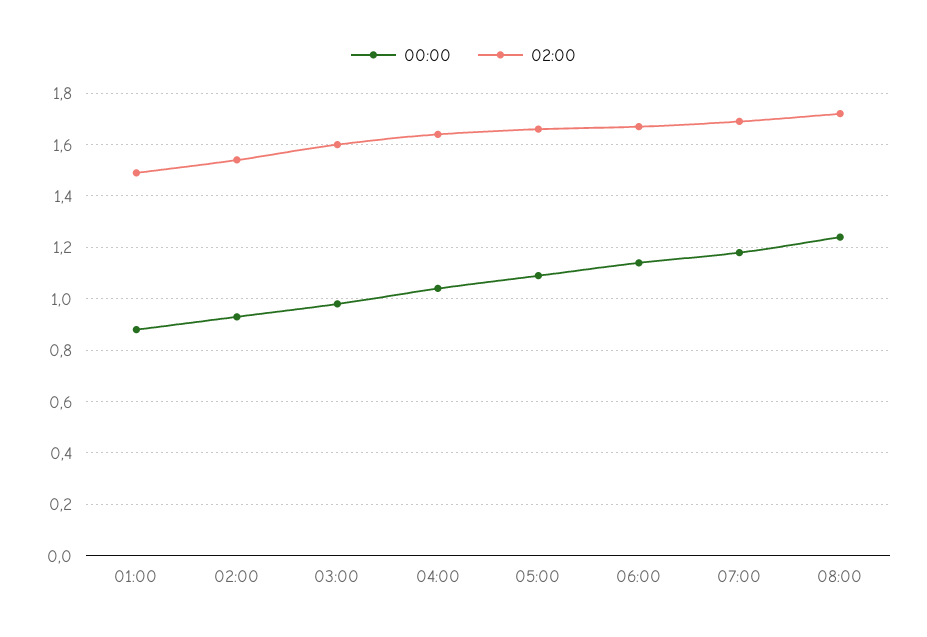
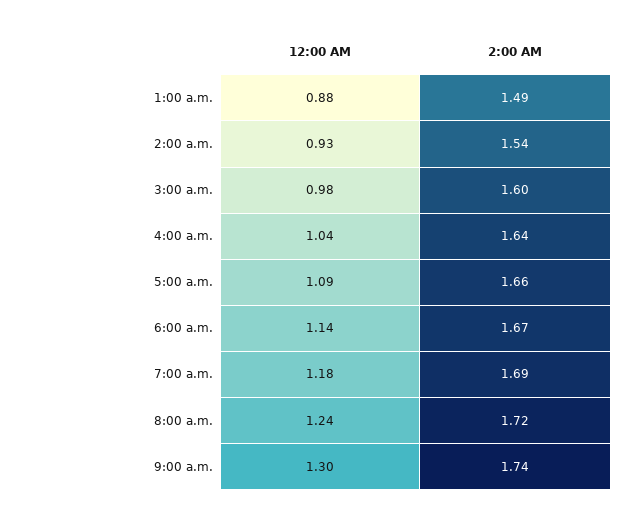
00:00, 9:00 a.m.: none -> 1.3
02:00, 9:00 a.m.: none -> 1.74

